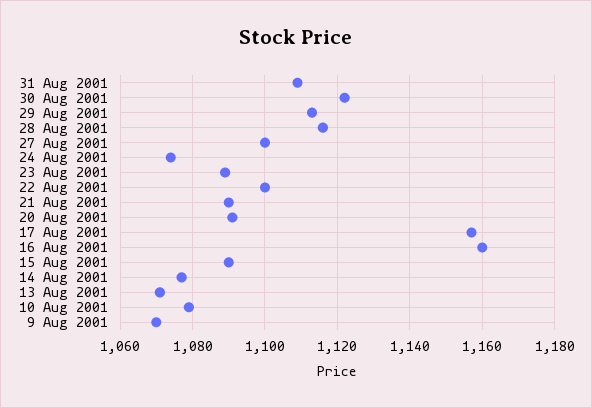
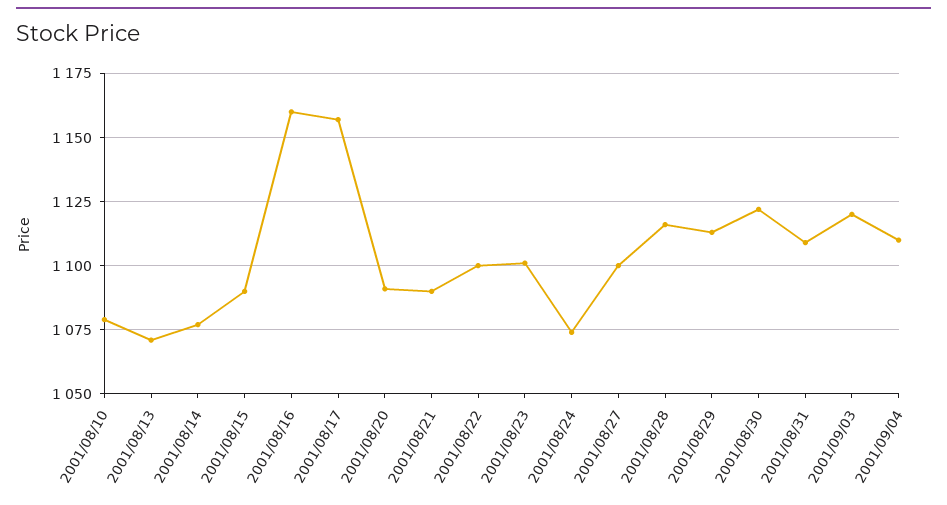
23 Aug 2001: 1090 -> 1100
9 Aug 2001: 1070 -> none
2001/09/03: none -> 1120
2001/09/04: none -> 1110

